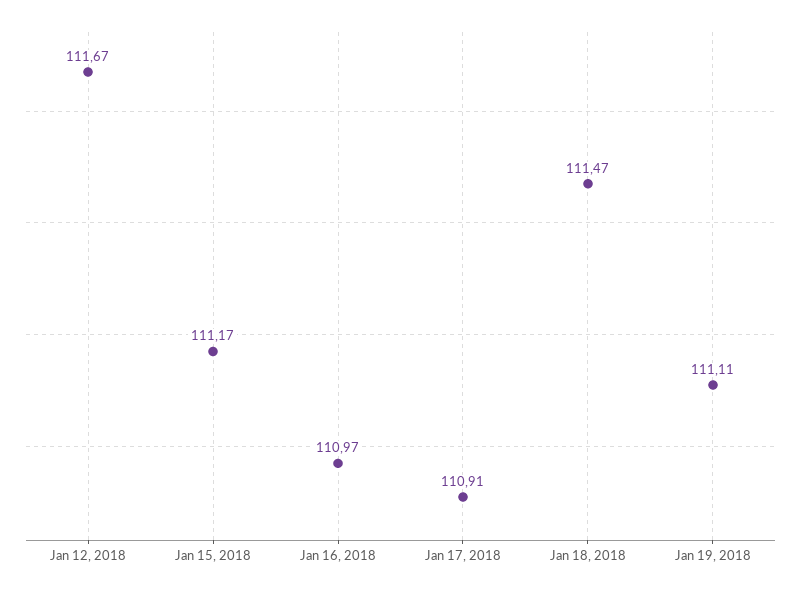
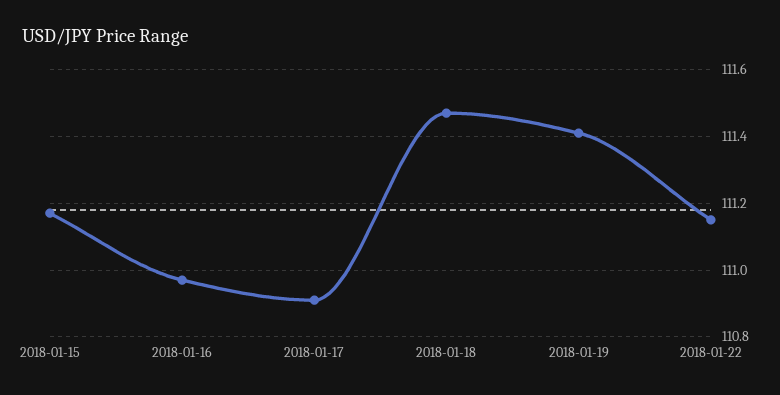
Jan 12, 2018: 111.67 -> none
Jan 19, 2018: 111.11 -> 111.4
2018-01-22: none -> 111.15

